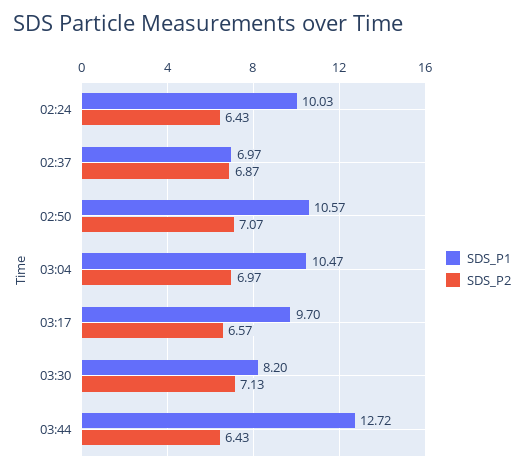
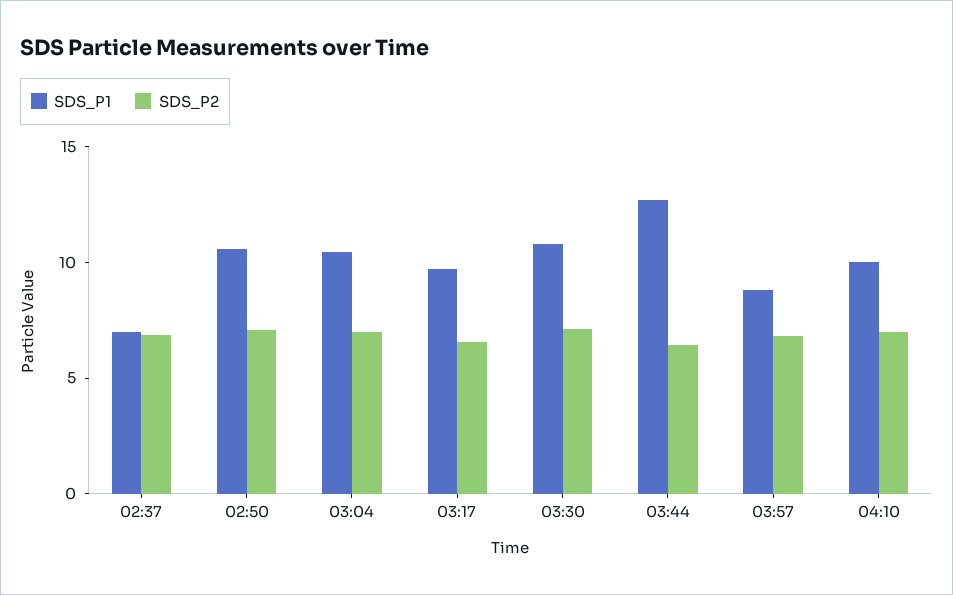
SDS_P1, 02:24: 10.03 -> none
SDS_P2, 02:24: 6.43 -> none
SDS_P1, 03:30: 8.2 -> 11
SDS_P1, 03:57: none -> 9
SDS_P2, 03:57: none -> 7
SDS_P1, 04:10: none -> 10
SDS_P2, 04:10: none -> 7

